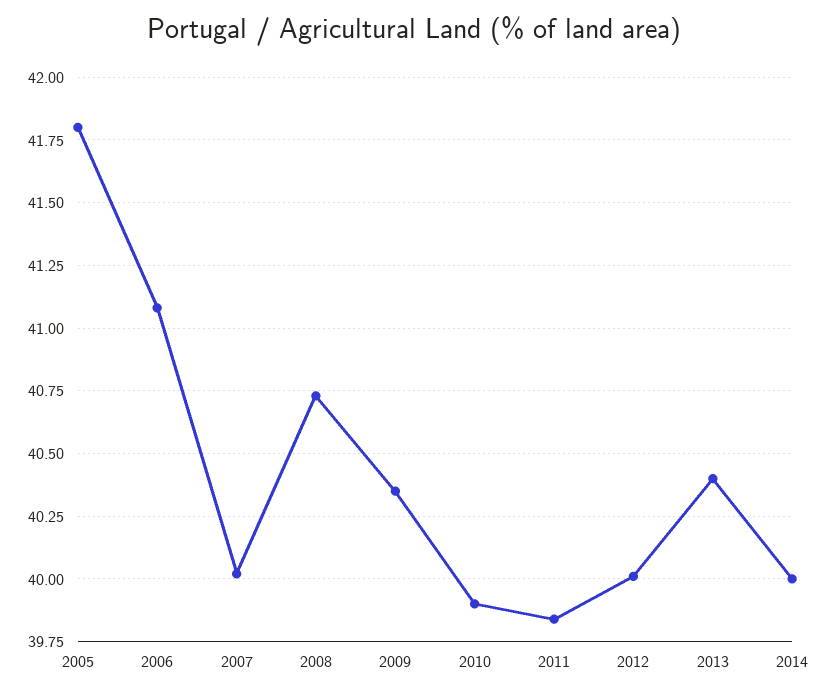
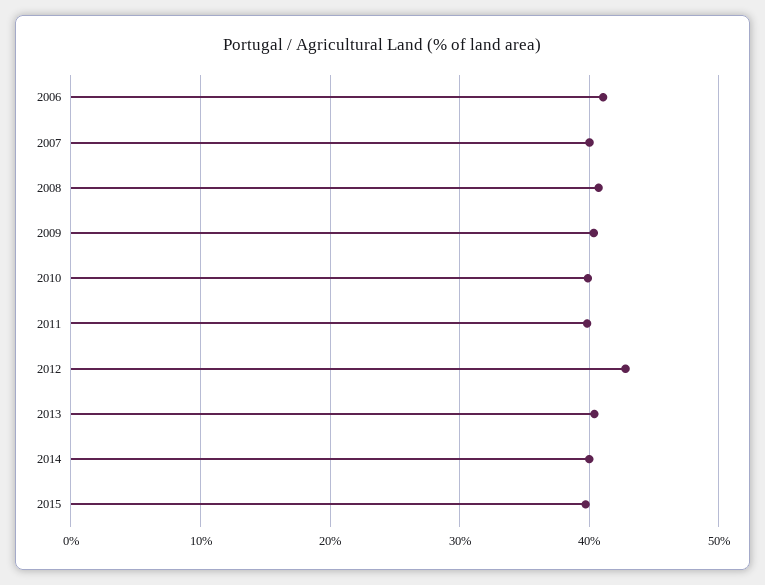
2005: 41.8 -> none
2012: 40 -> 43
2015: none -> 40

